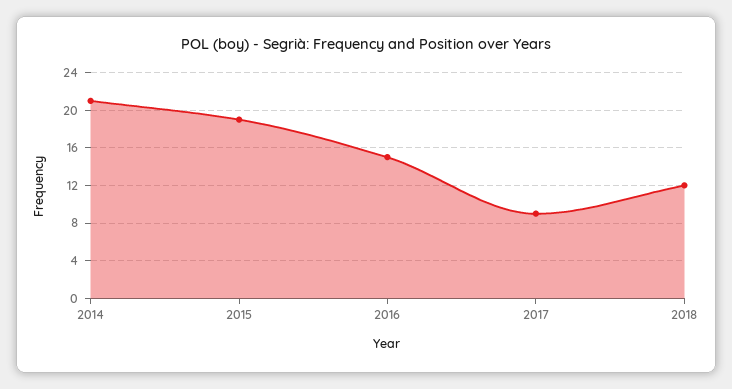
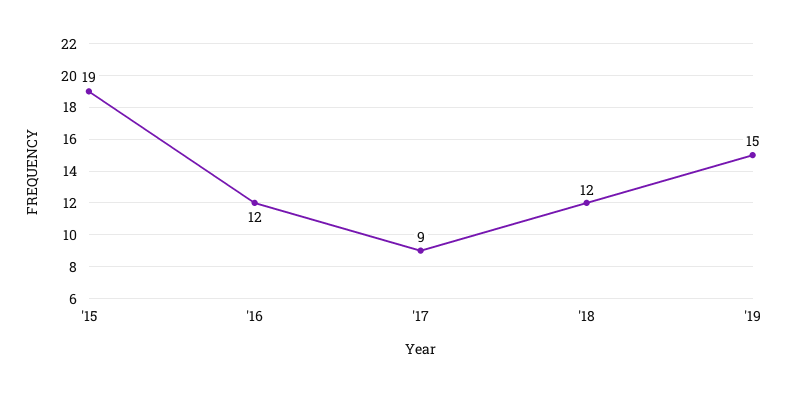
2014: 21 -> none
2016: 15 -> 12
'19: none -> 15

